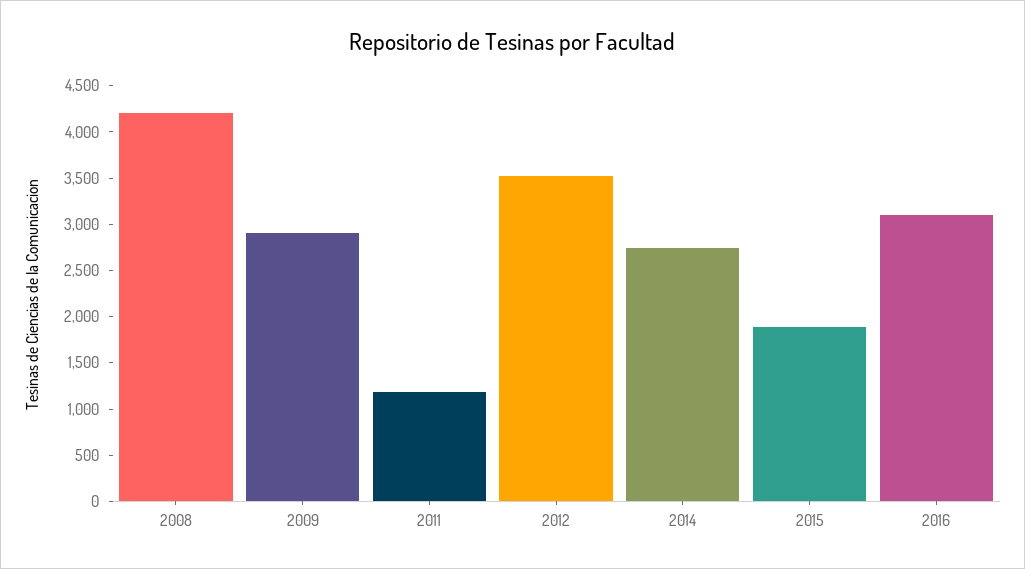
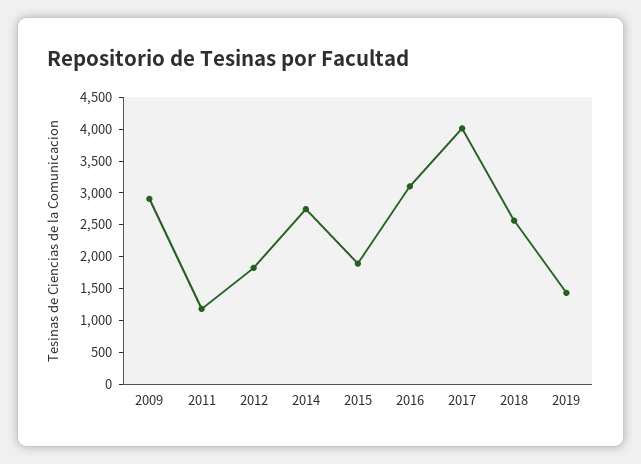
2008: 4200 -> none
2012: 3500 -> 1750
2017: none -> 4000
2018: none -> 2500
2019: none -> 1500

